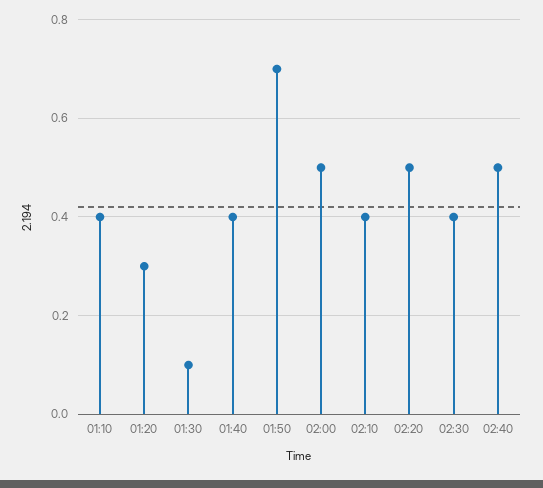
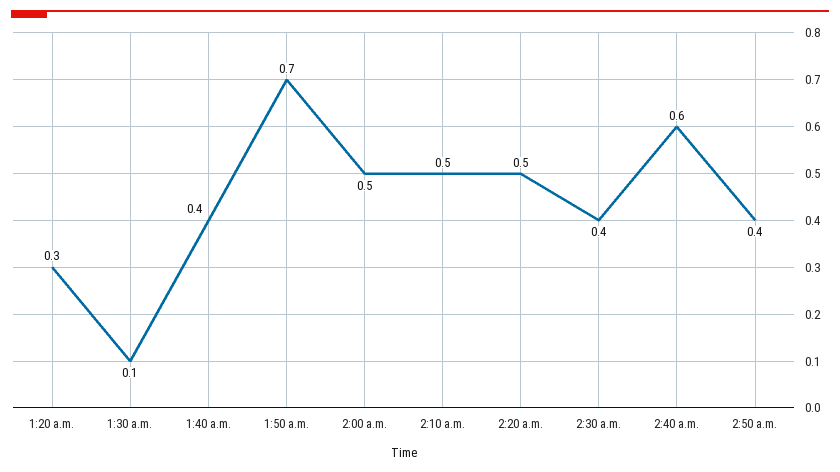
01:10: 0.4 -> none
02:10: 0.4 -> 0.5
02:40: 0.5 -> 0.6
2:50 a.m.: none -> 0.4

